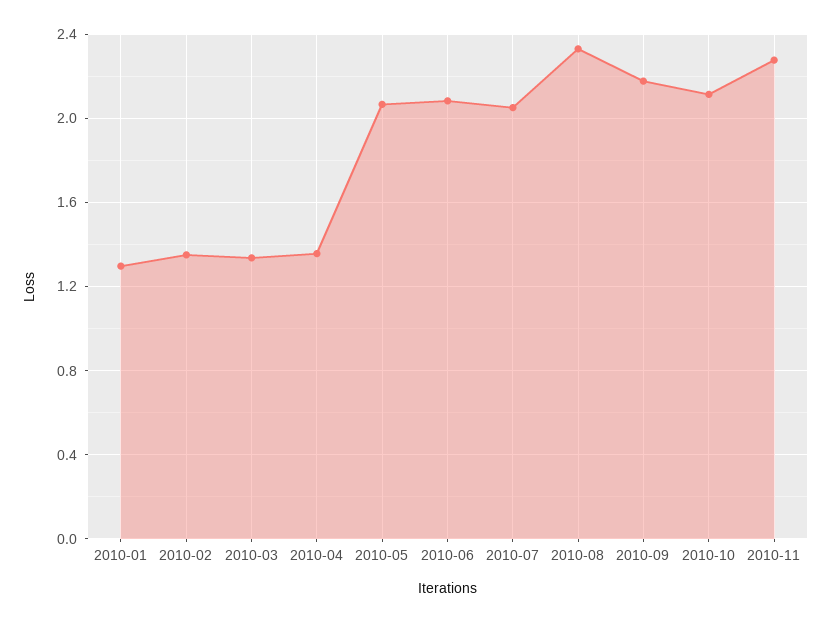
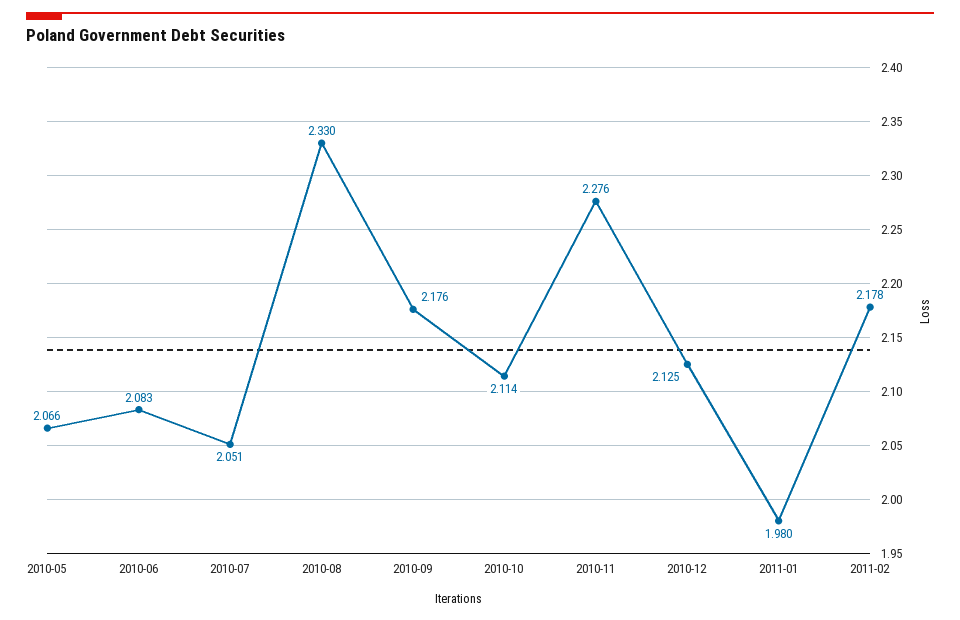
2010-01: 1.3 -> none
2010-02: 1.35 -> none
2010-03: 1.35 -> none
2010-04: 1.35 -> none
2010-12: none -> 2.125
2011-01: none -> 1.98
2011-02: none -> 2.178

